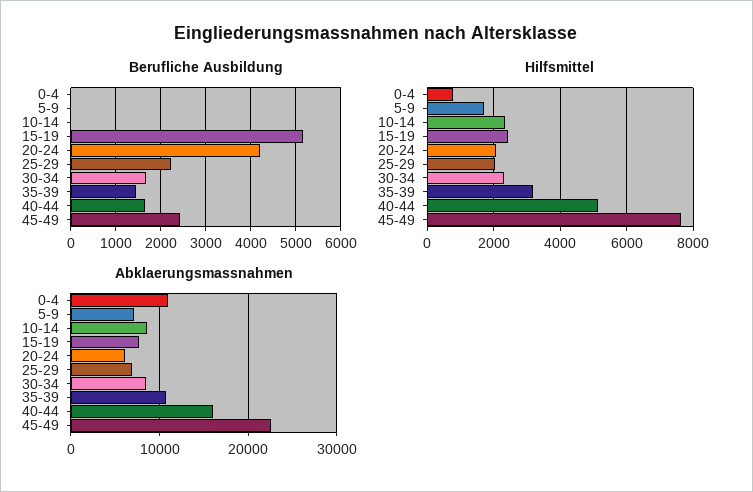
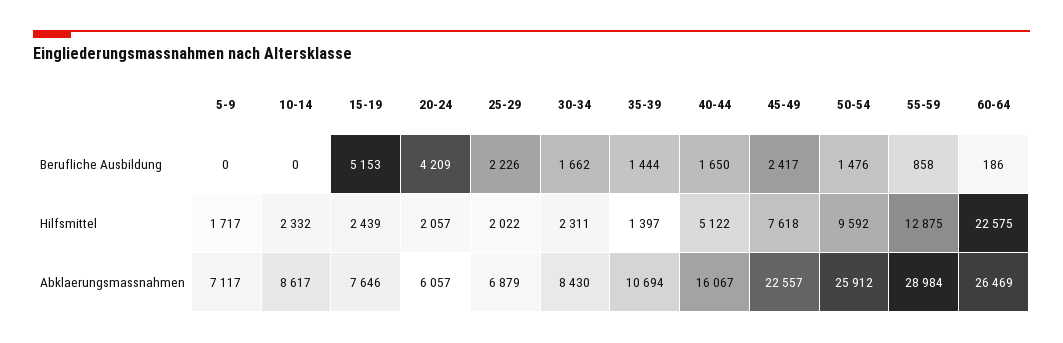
Berufliche Ausbildung, 0-4: 0 -> none
Hilfsmittel, 0-4: 800 -> none
Hilfsmittel, 35-39: 3200 -> 1397
Abklaerungsmassnahmen, 0-4: 11000 -> none
Berufliche Ausbildung, 50-54: none -> 1476
Berufliche Ausbildung, 55-59: none -> 858
Berufliche Ausbildung, 60-64: none -> 186
Hilfsmittel, 50-54: none -> 9592
Hilfsmittel, 55-59: none -> 12875
Hilfsmittel, 60-64: none -> 22575
Abklaerungsmassnahmen, 50-54: none -> 25912
Abklaerungsmassnahmen, 55-59: none -> 28984
Abklaerungsmassnahmen, 60-64: none -> 26469

